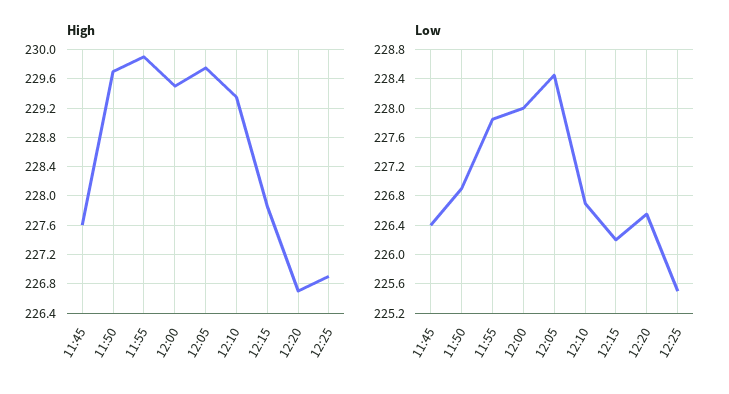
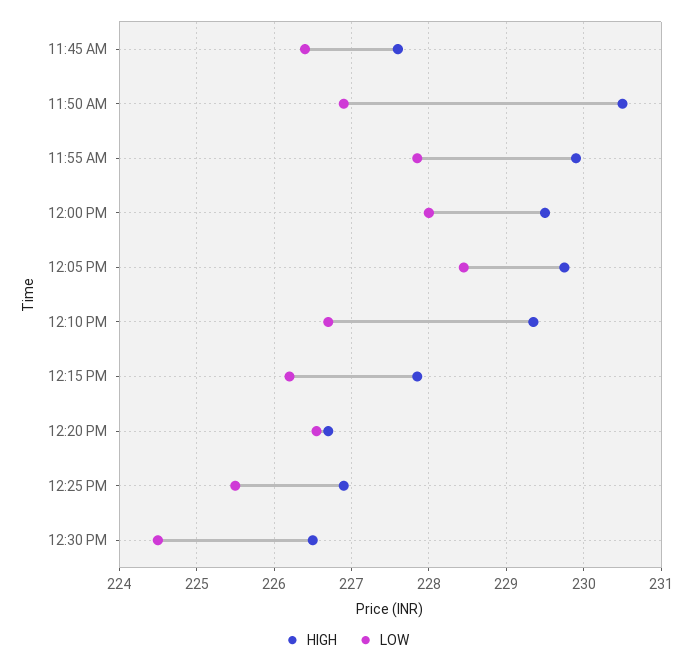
High, 11:50: 229.7 -> 230.5
High, 12:30 PM: none -> 226.5
Low, 12:30 PM: none -> 224.5

